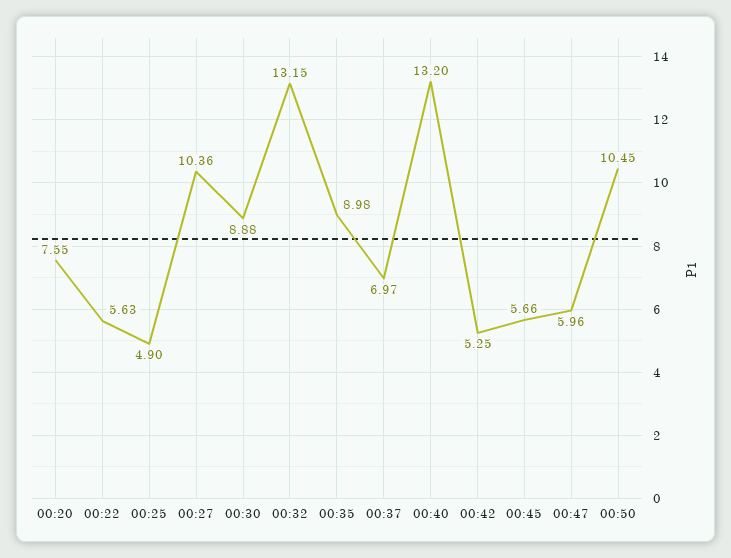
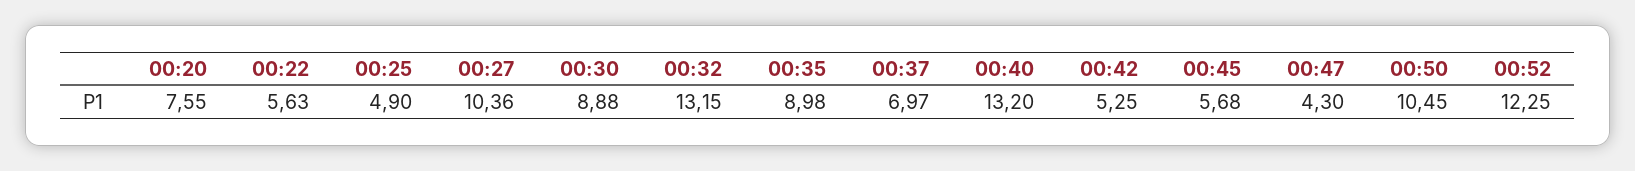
00:45: 5.66 -> 5.68
00:47: 5.96 -> 4.3
00:52: none -> 12.25

